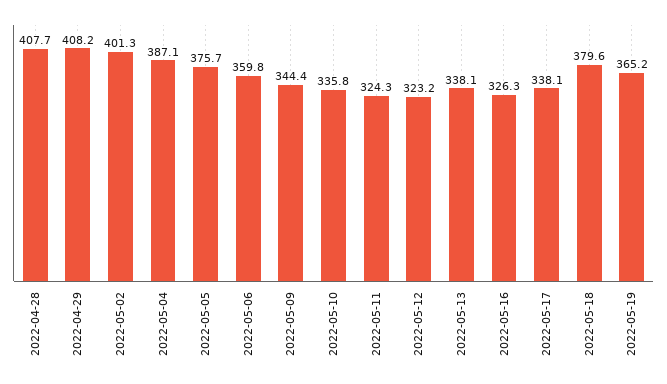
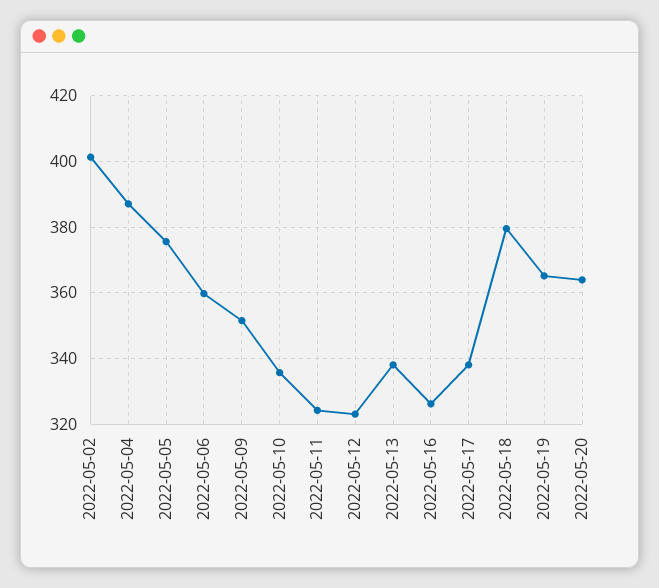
2022-04-28: 407.7 -> none
2022-04-29: 408.2 -> none
2022-05-09: 344.4 -> 352
2022-05-20: none -> 364

